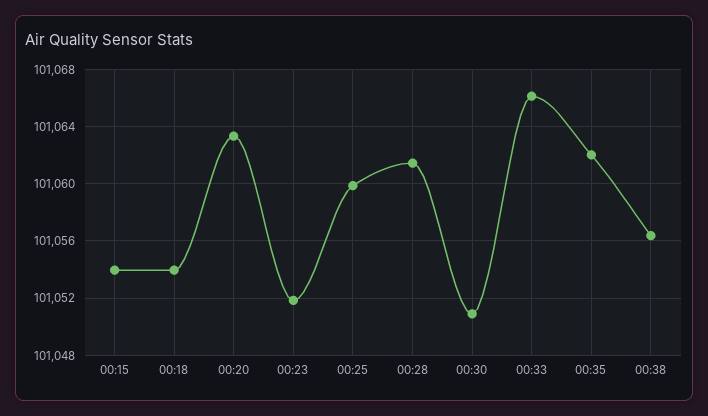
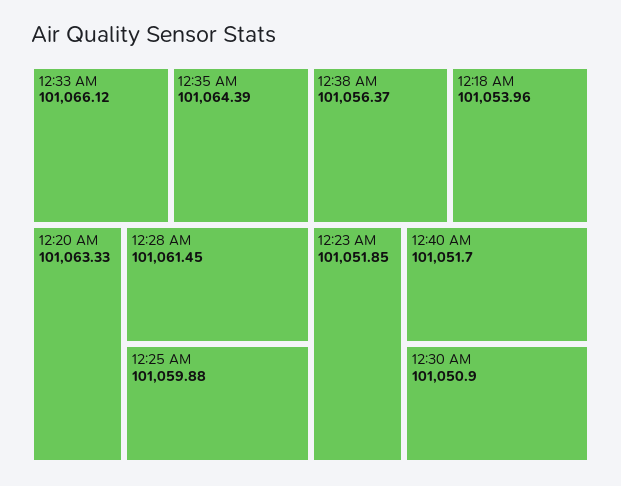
00:15: 101054 -> none
00:35: 101062 -> 101064.39
12:40 AM: none -> 101051.7

